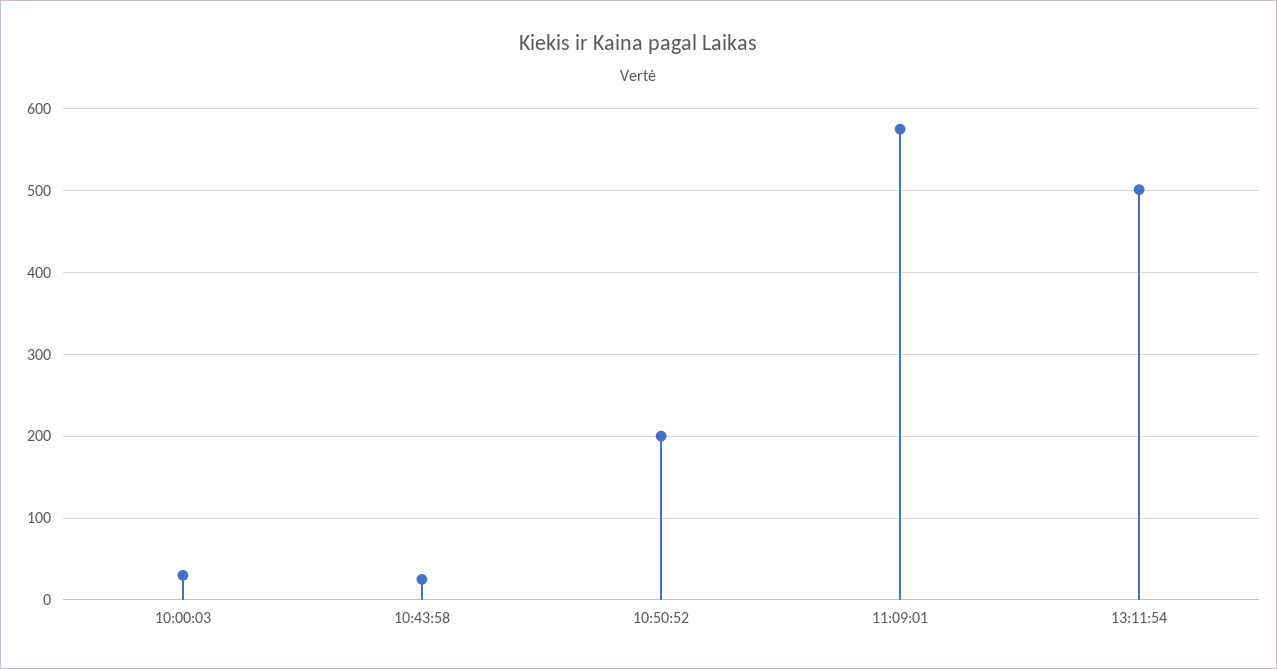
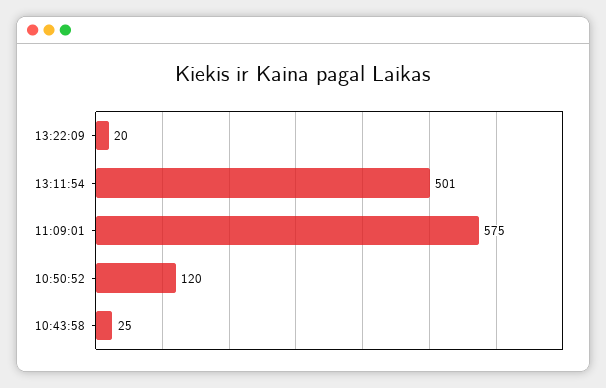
10:00:03: 30 -> none
10:50:52: 200 -> 120
13:22:09: none -> 20

